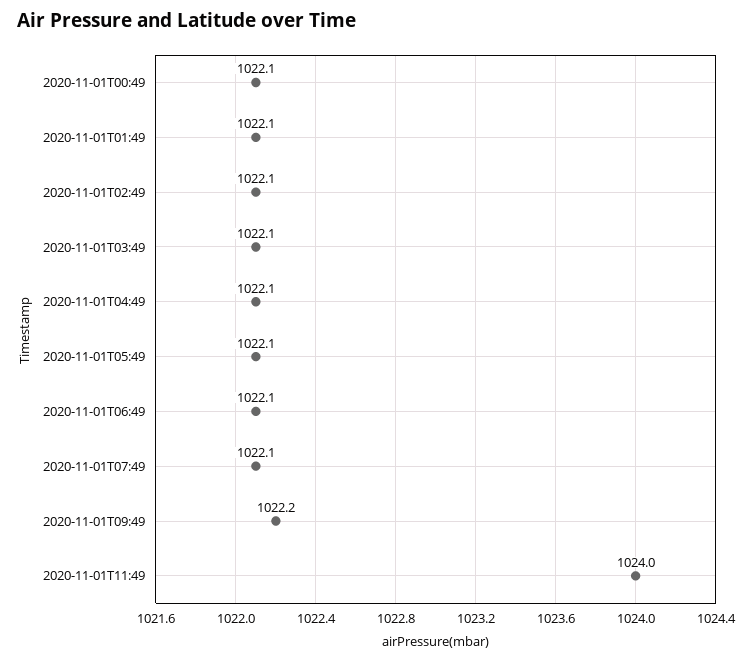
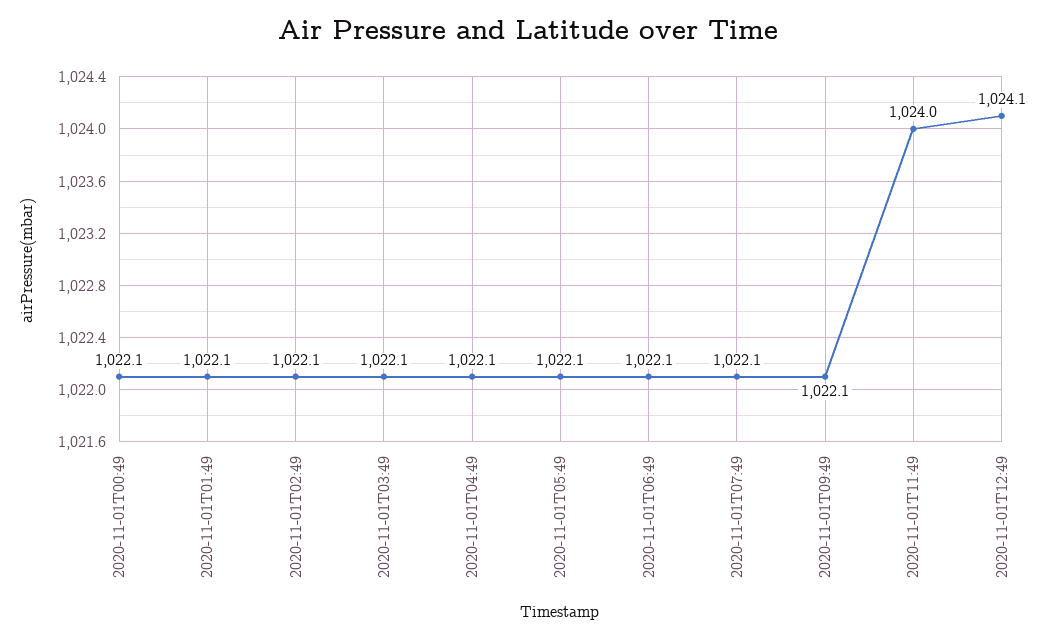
2020-11-01T09:49: 1022.2 -> 1022.1
2020-11-01T12:49: none -> 1024.1

